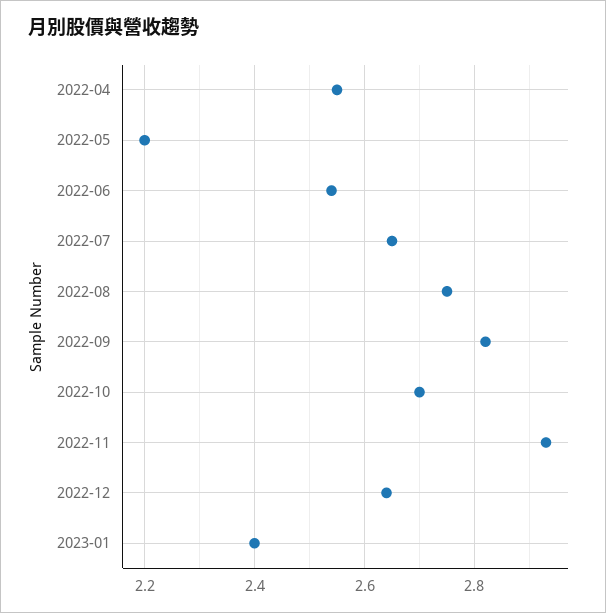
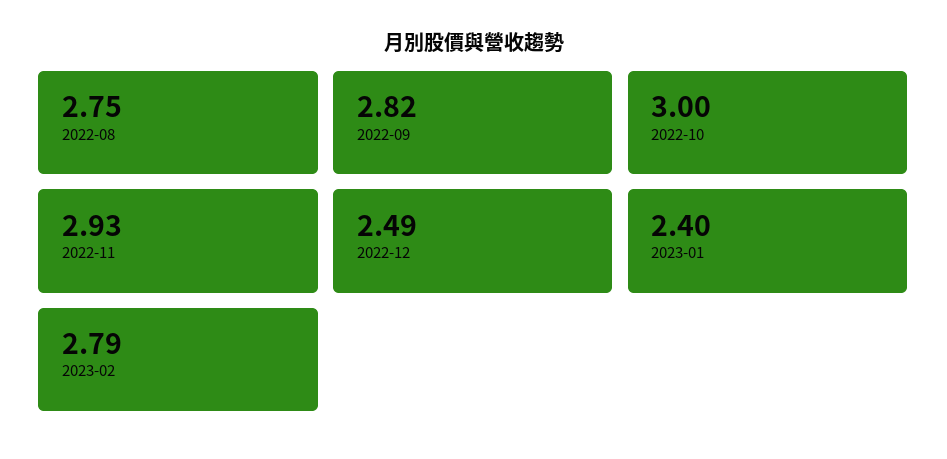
2022-04: 2.55 -> none
2022-05: 2.2 -> none
2022-06: 2.55 -> none
2022-07: 2.65 -> none
2022-10: 2.7 -> 3
2022-12: 2.65 -> 2.49
2023-02: none -> 2.79

